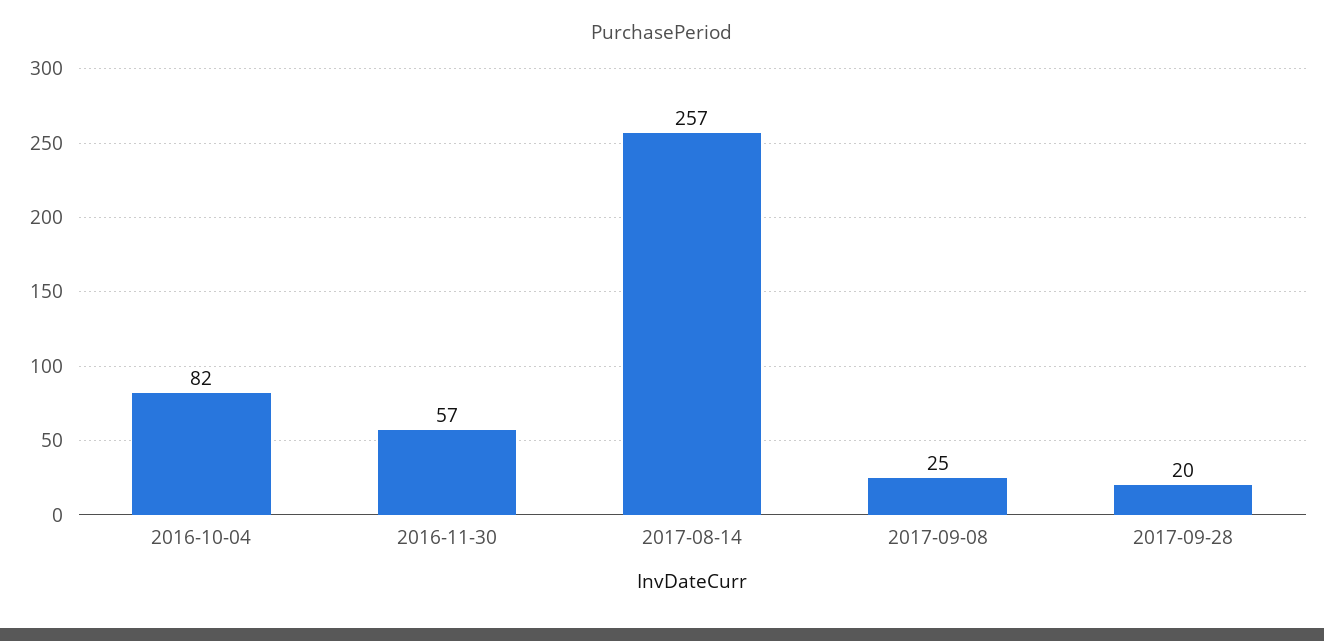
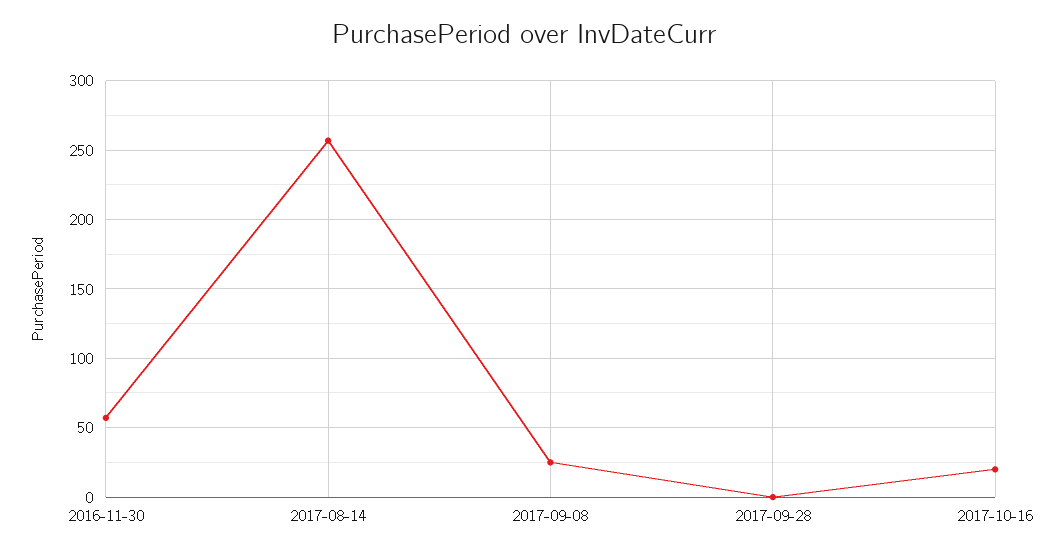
2016-10-04: 82 -> none
2017-09-28: 20 -> 0
2017-10-16: none -> 20

